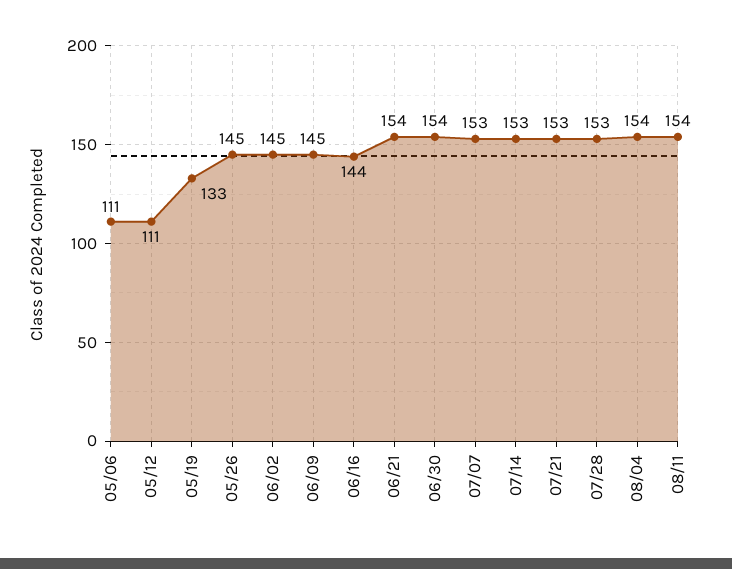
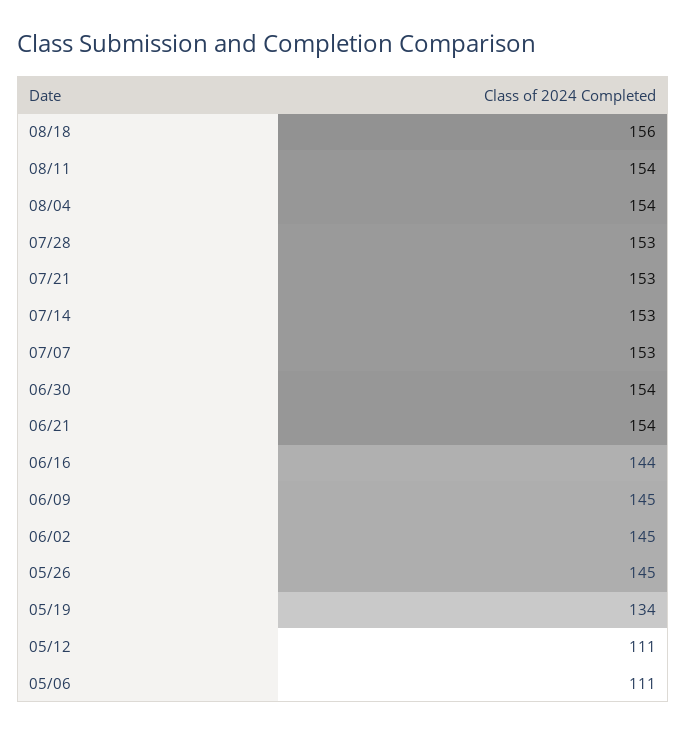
05/19: 133 -> 134
08/18: none -> 156

